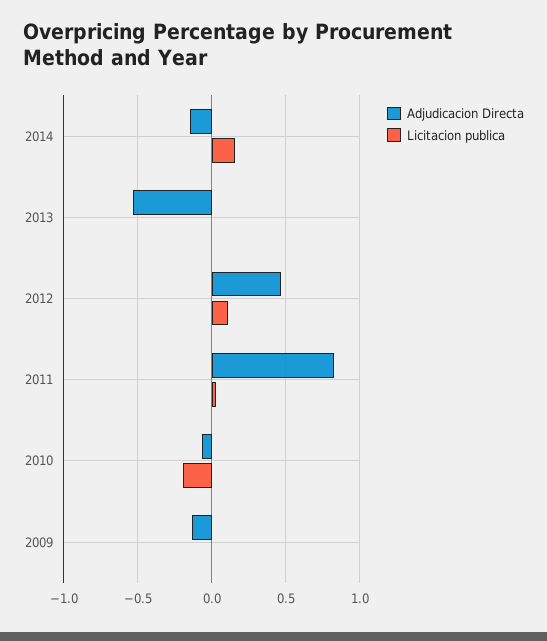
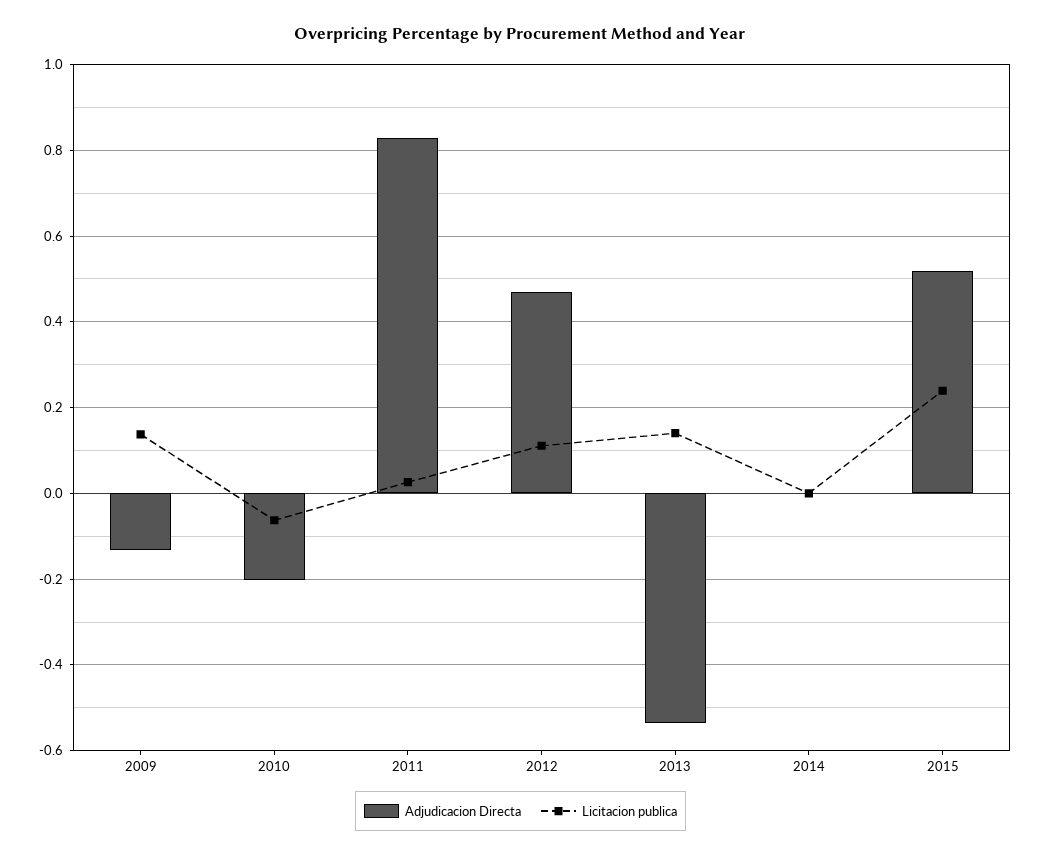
Adjudicacion Directa, 2014: -0.15 -> 0
Licitacion publica, 2014: 0.15 -> 0
Licitacion publica, 2013: 0 -> 0.14
Adjudicacion Directa, 2010: -0.05 -> -0.2
Licitacion publica, 2010: -0.2 -> -0.06
Licitacion publica, 2009: 0 -> 0.14
Adjudicacion Directa, 2015: none -> 0.52
Licitacion publica, 2015: none -> 0.24

